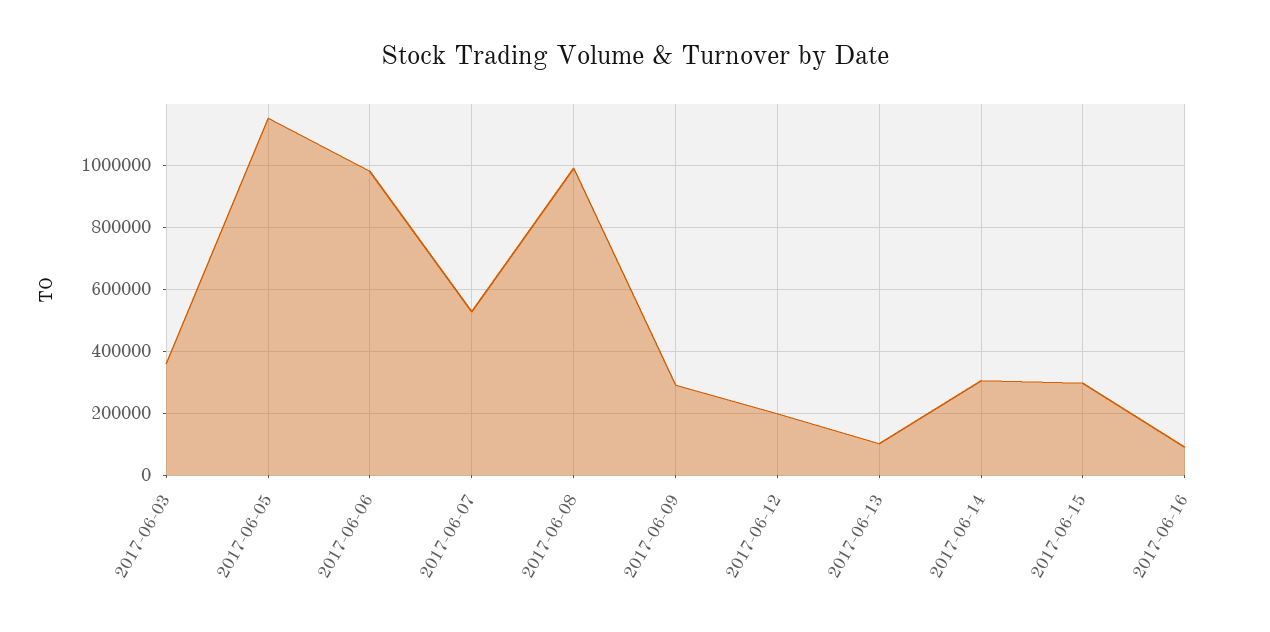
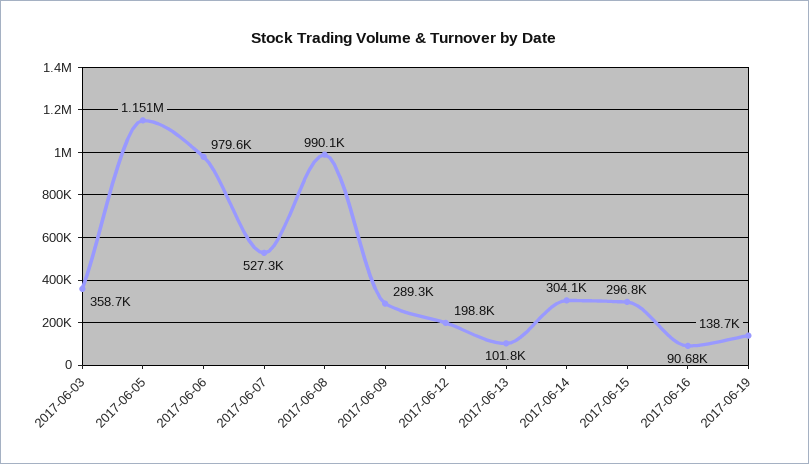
2017-06-19: none -> 138700

